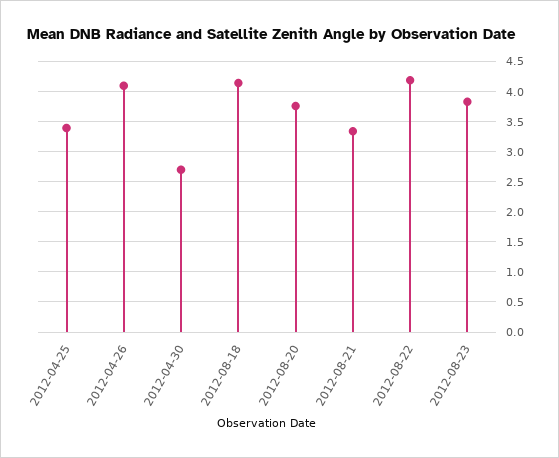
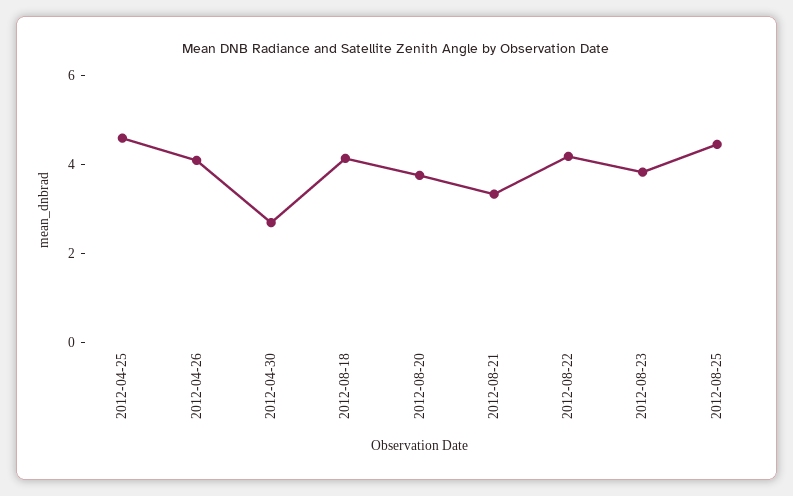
2012-04-25: 3.4 -> 4.5
2012-08-25: none -> 4.5

